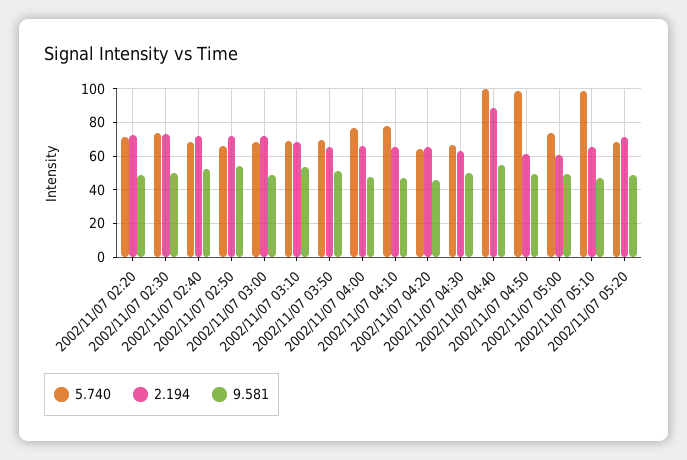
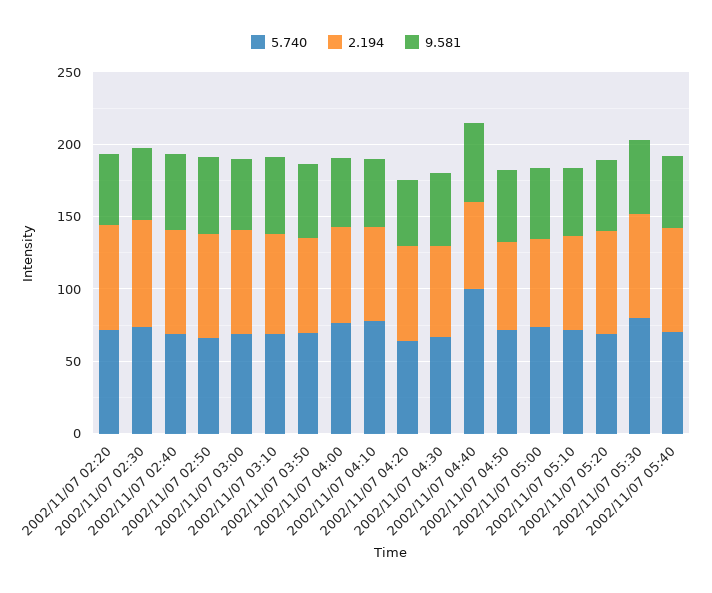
2.194, 2002/11/07 04:40: 90 -> 60
5.740, 2002/11/07 04:50: 100 -> 70
5.740, 2002/11/07 05:10: 100 -> 70
5.740, 2002/11/07 05:30: none -> 80
2.194, 2002/11/07 05:30: none -> 70
9.581, 2002/11/07 05:30: none -> 50
5.740, 2002/11/07 05:40: none -> 70
2.194, 2002/11/07 05:40: none -> 70
9.581, 2002/11/07 05:40: none -> 50

